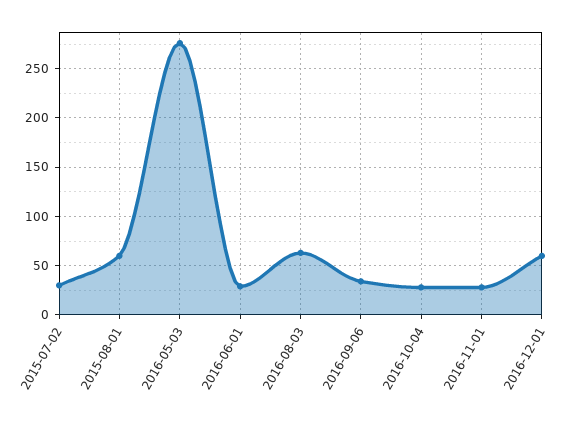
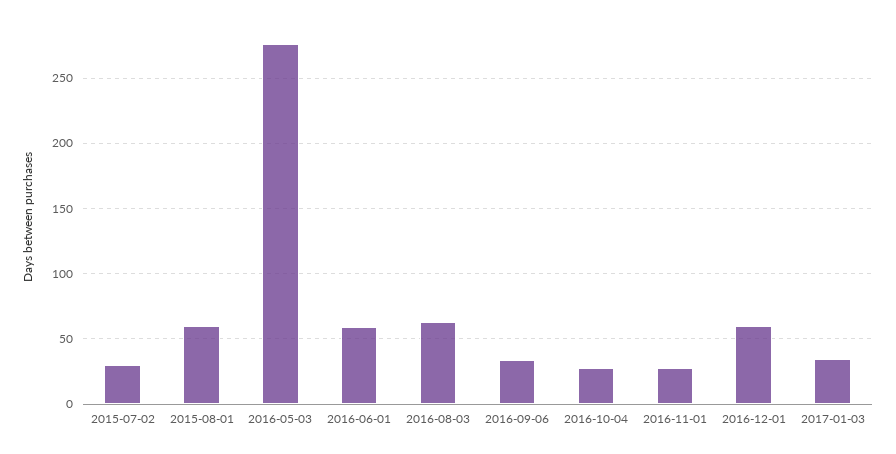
2016-06-01: 30 -> 60
2017-01-03: none -> 35

